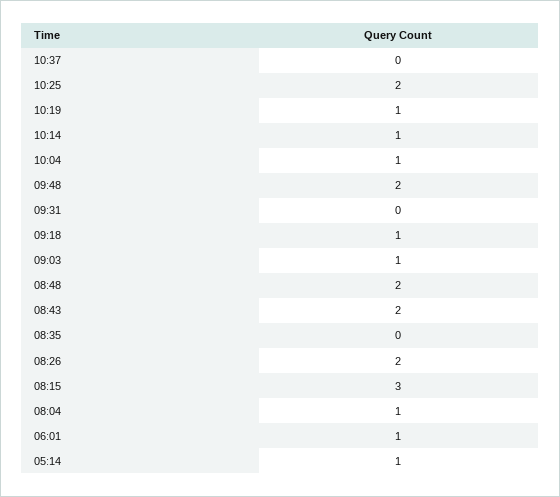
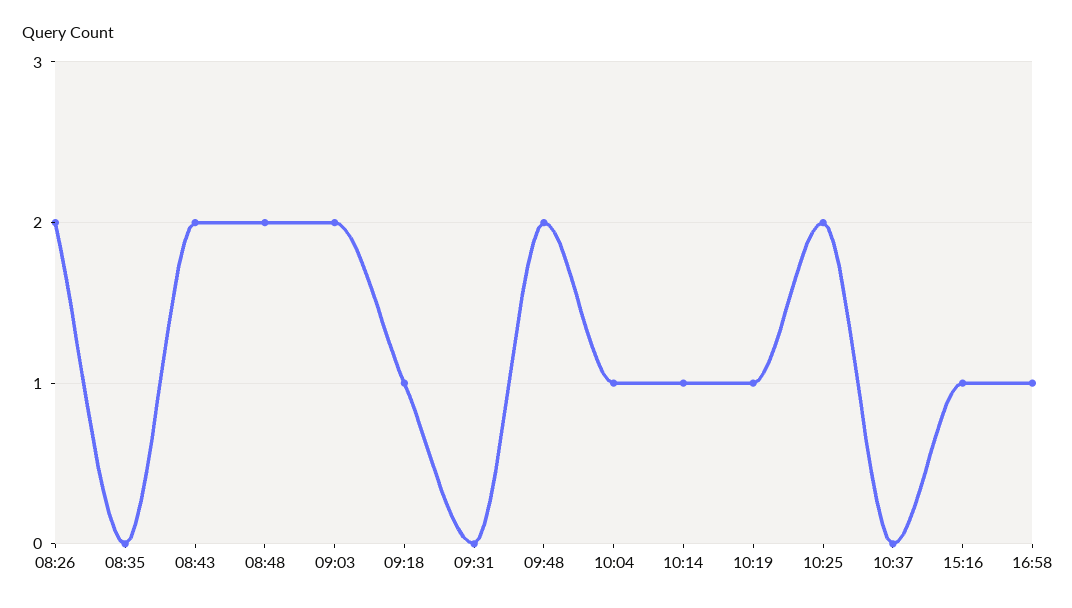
09:03: 1 -> 2
08:15: 3 -> none
08:04: 1 -> none
06:01: 1 -> none
05:14: 1 -> none
15:16: none -> 1
16:58: none -> 1

